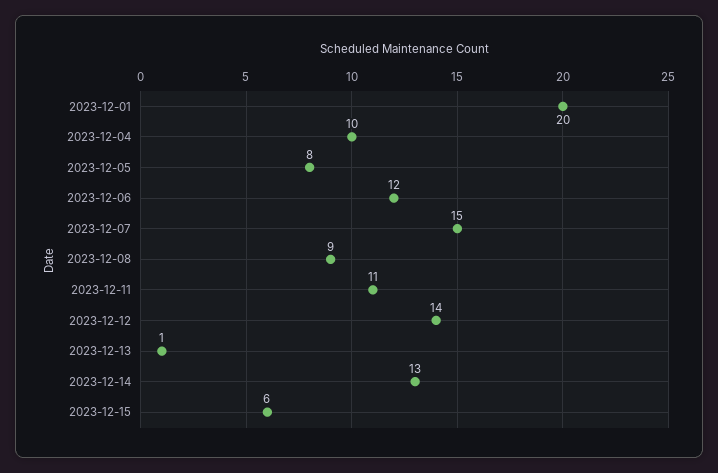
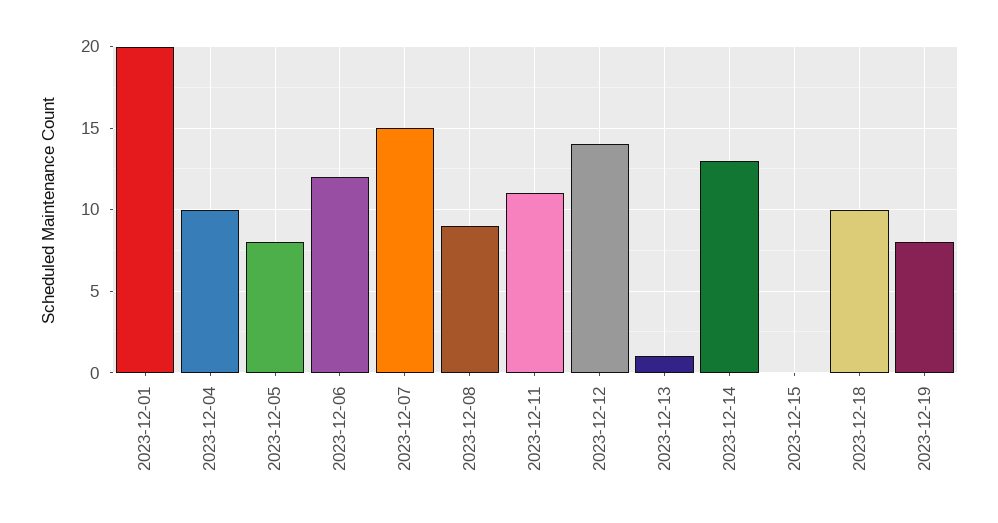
2023-12-15: 6 -> 0
2023-12-18: none -> 10
2023-12-19: none -> 8

